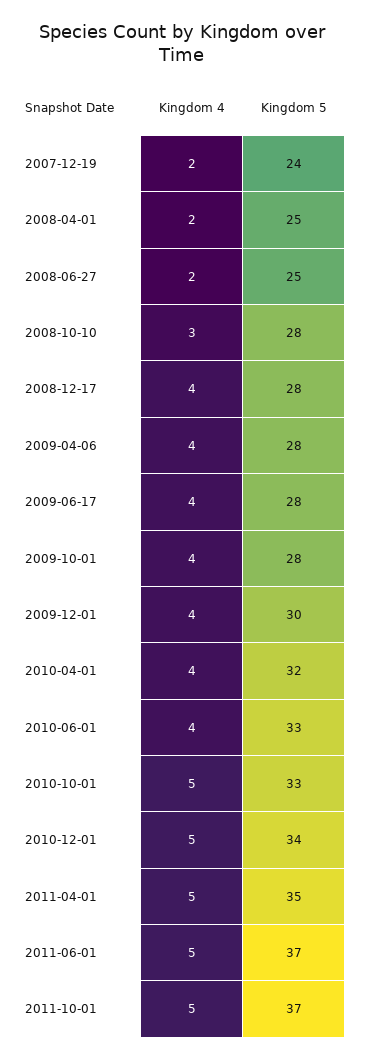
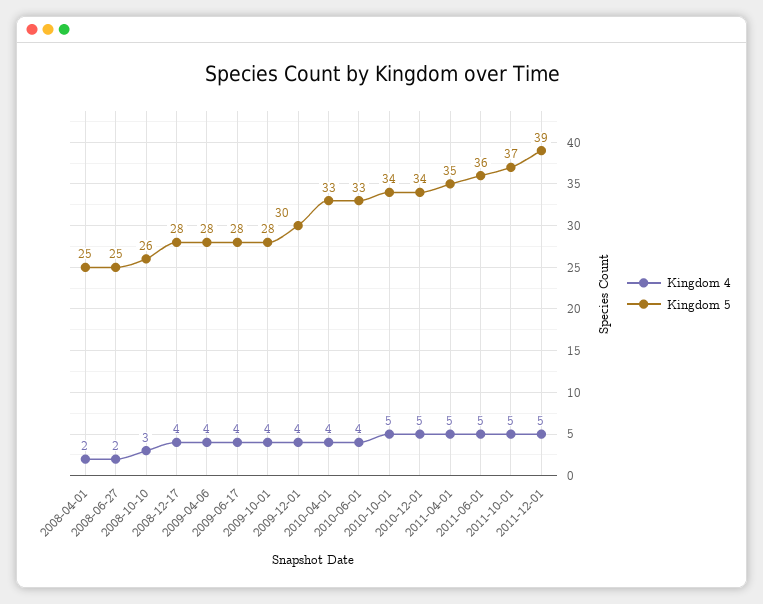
Kingdom 4, 2007-12-19: 2 -> none
Kingdom 5, 2007-12-19: 24 -> none
Kingdom 5, 2008-10-10: 28 -> 26
Kingdom 5, 2010-04-01: 32 -> 33
Kingdom 5, 2010-10-01: 33 -> 34
Kingdom 5, 2011-06-01: 37 -> 36
Kingdom 4, 2011-12-01: none -> 5
Kingdom 5, 2011-12-01: none -> 39

